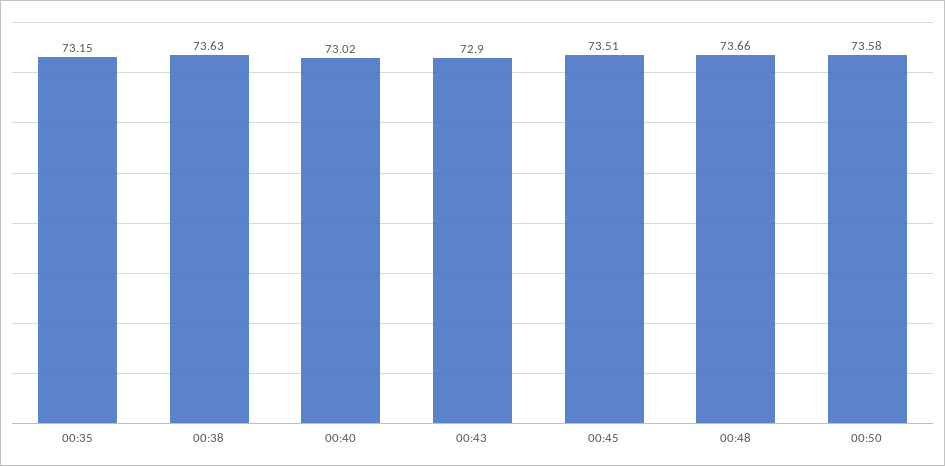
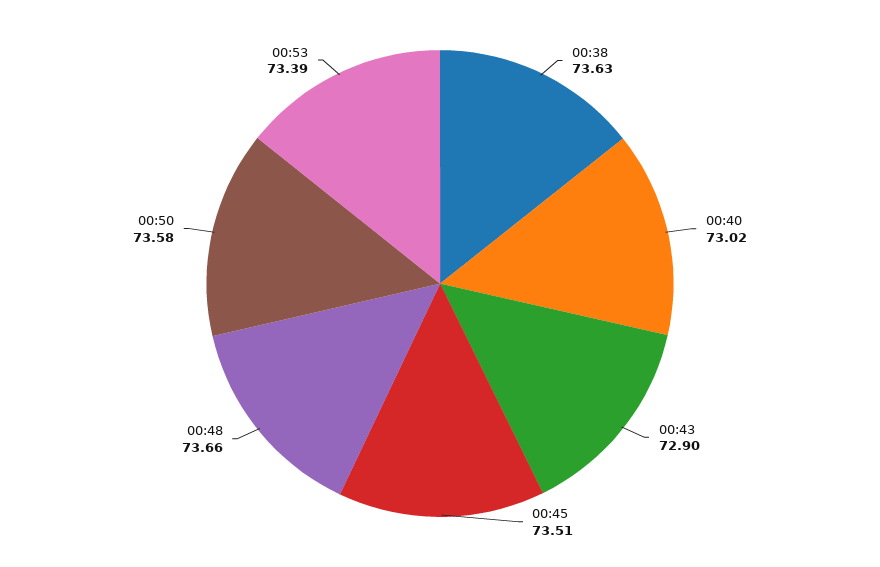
00:35: 73.15 -> none
00:53: none -> 73.39

